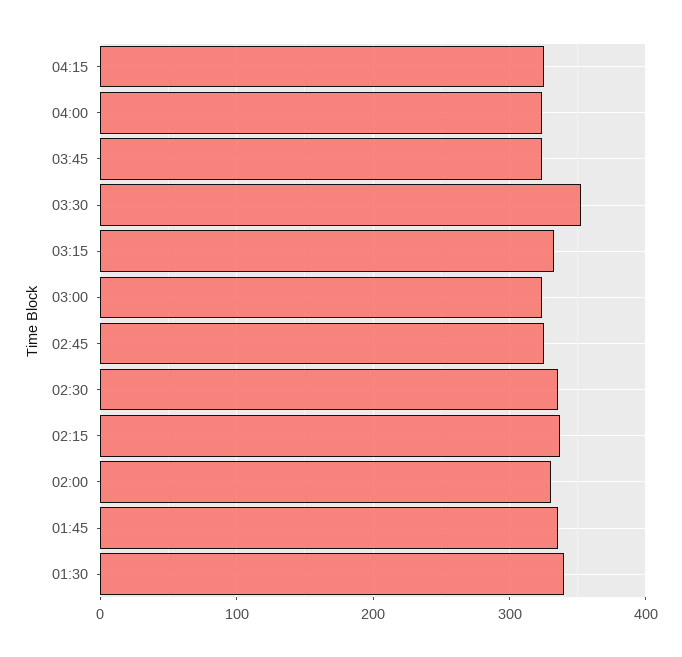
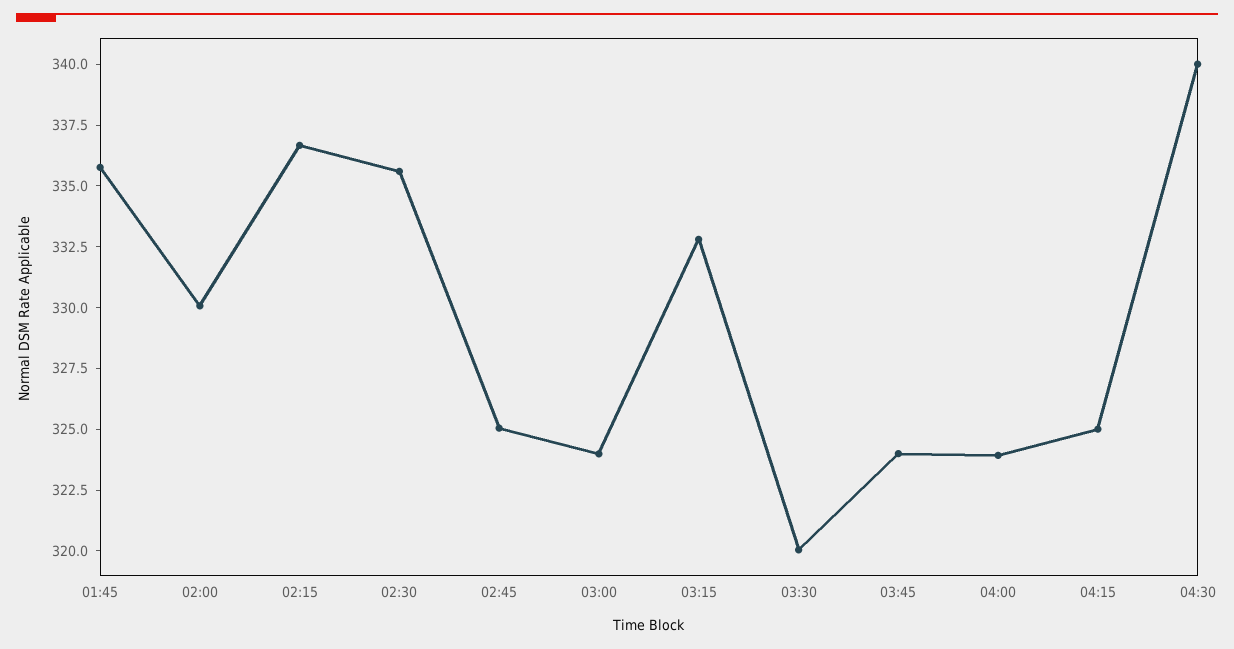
03:30: 350 -> 320
01:30: 340 -> none
04:30: none -> 340

